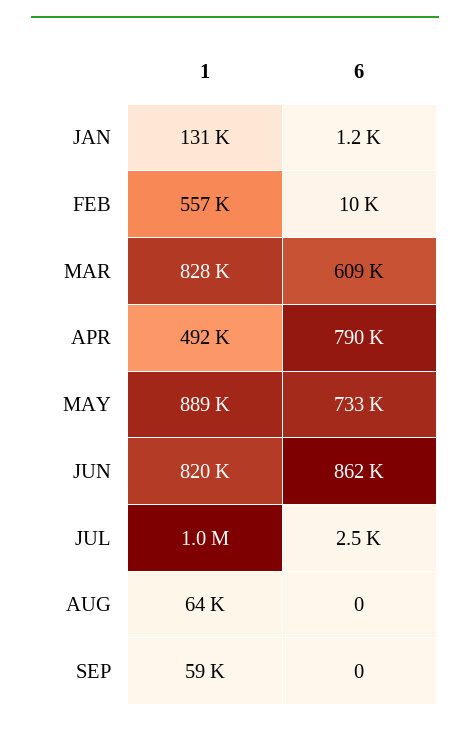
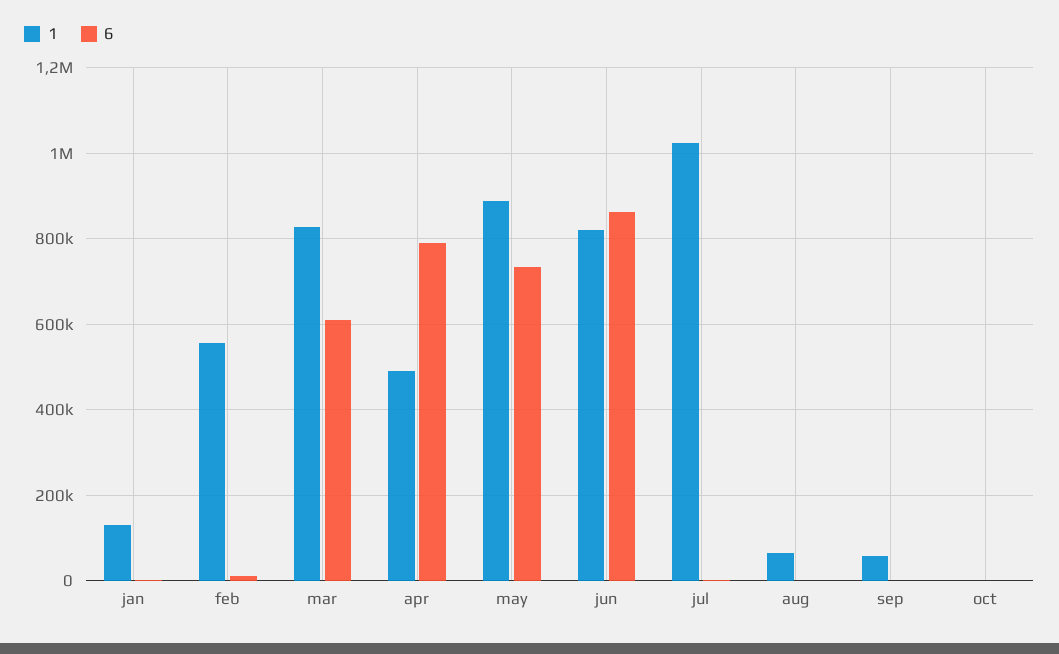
1, oct: none -> 0
6, oct: none -> 0

